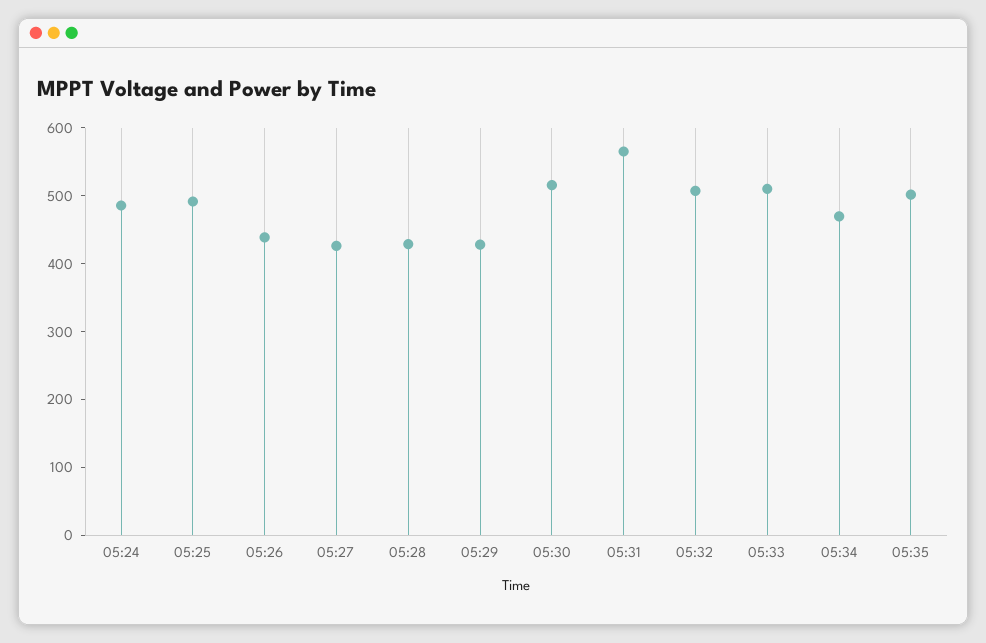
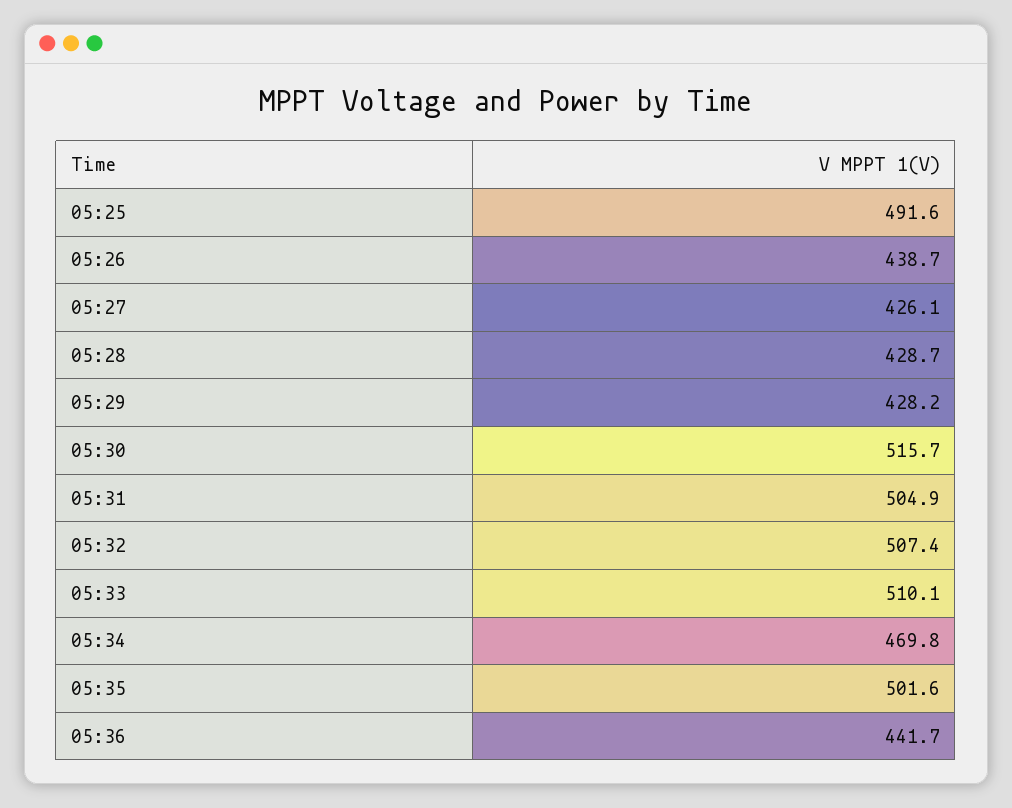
05:24: 480 -> none
05:31: 560 -> 504.9
05:36: none -> 441.7

